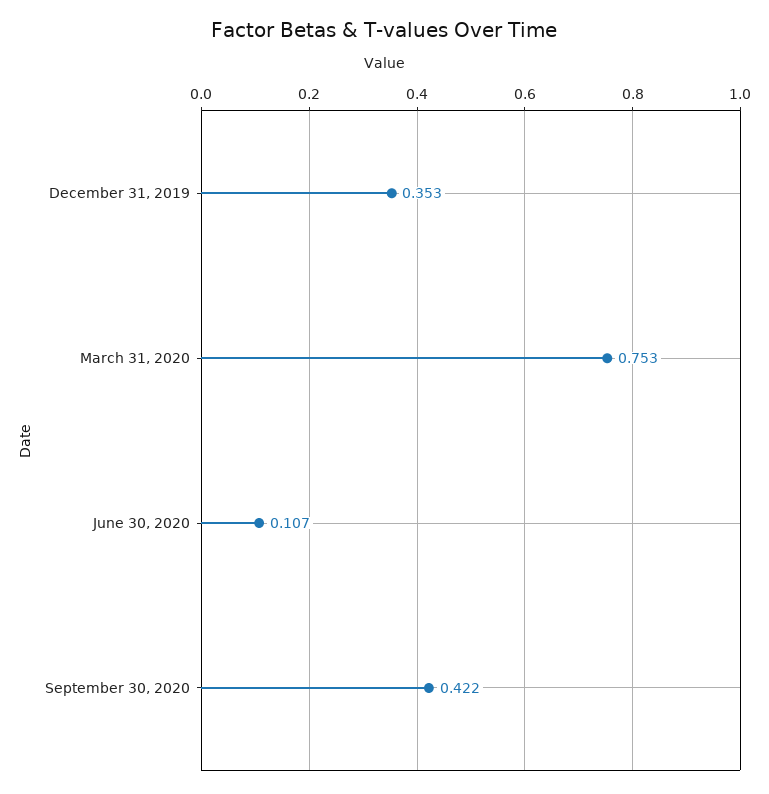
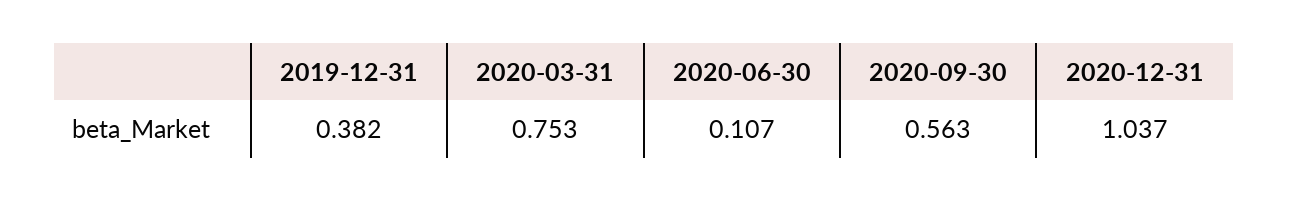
December 31, 2019: 0.353 -> 0.382
September 30, 2020: 0.422 -> 0.563
2020-12-31: none -> 1.037

